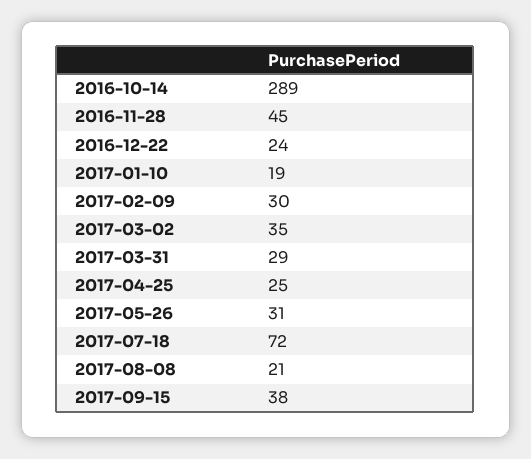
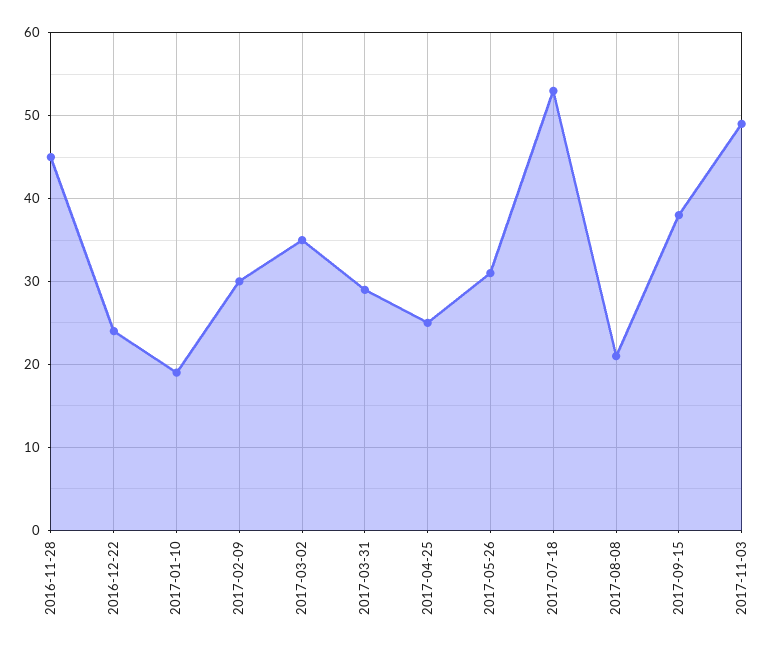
2016-10-14: 289 -> none
2017-07-18: 72 -> 53
2017-11-03: none -> 49

